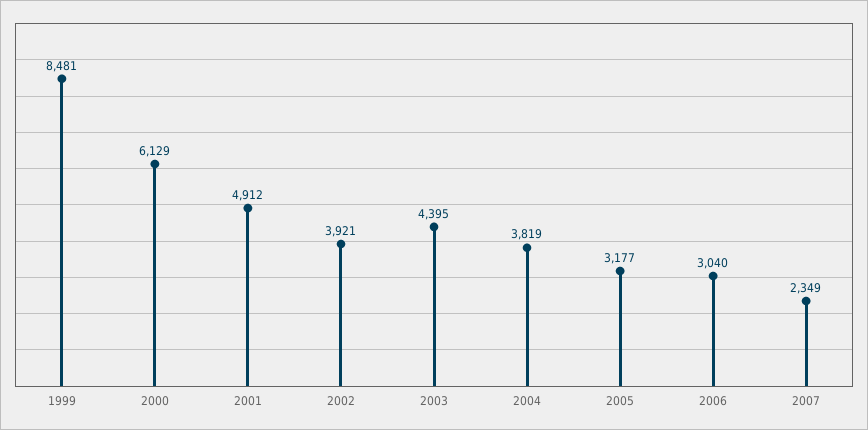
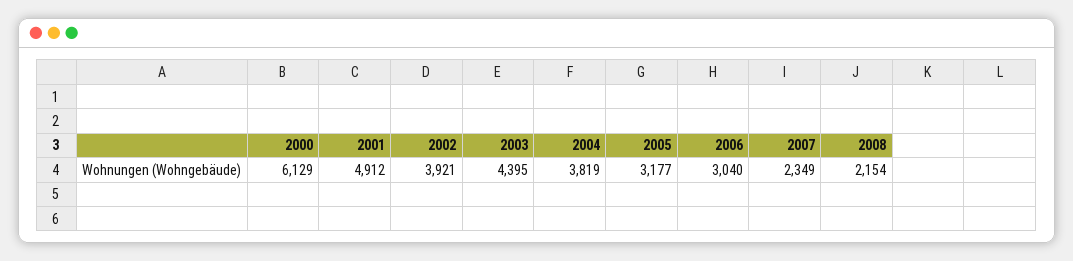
1999: 8481 -> none
2008: none -> 2154

